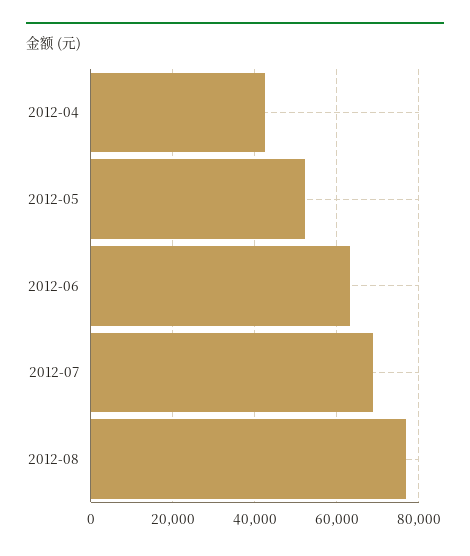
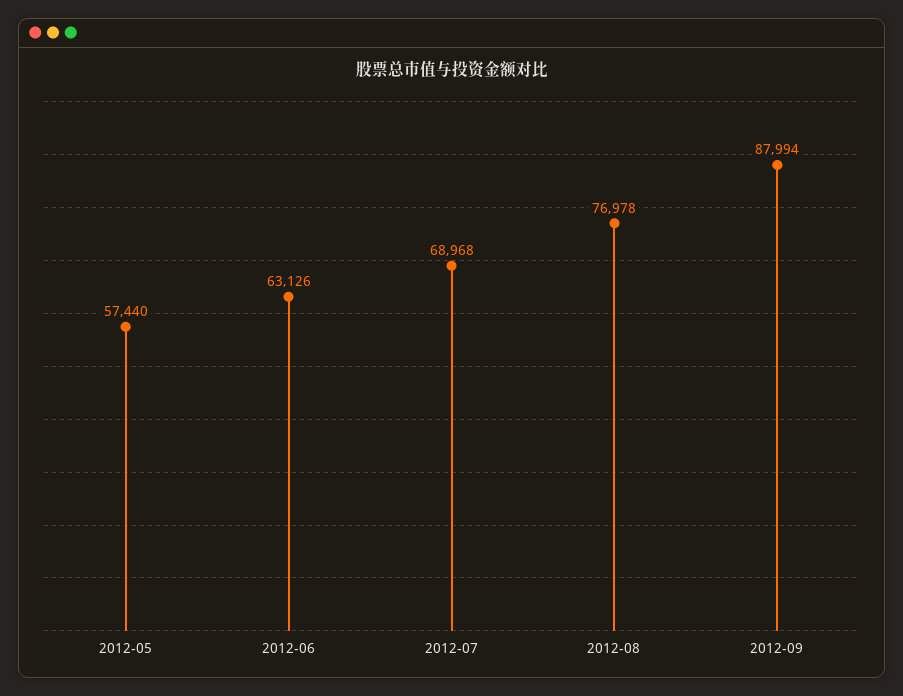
2012-04: 42000 -> none
2012-05: 52000 -> 57440
2012-09: none -> 87994

